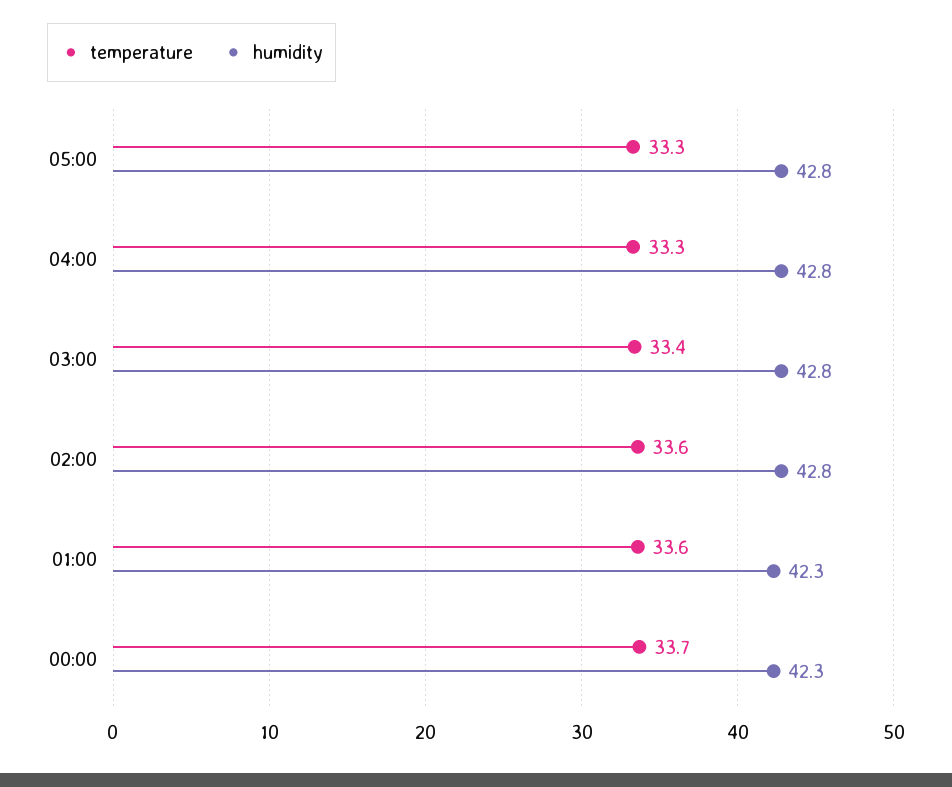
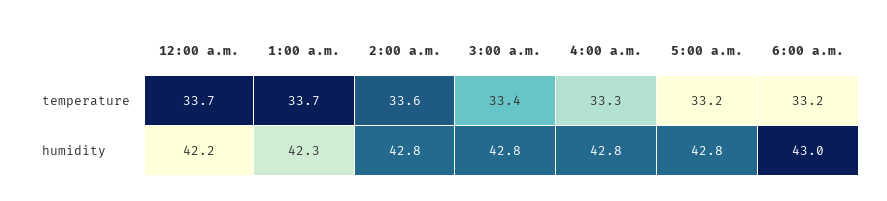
temperature, 05:00: 33.3 -> 33.2
temperature, 01:00: 33.6 -> 33.7
humidity, 00:00: 42.3 -> 42.2
temperature, 6:00 a.m.: none -> 33.2
humidity, 6:00 a.m.: none -> 43

